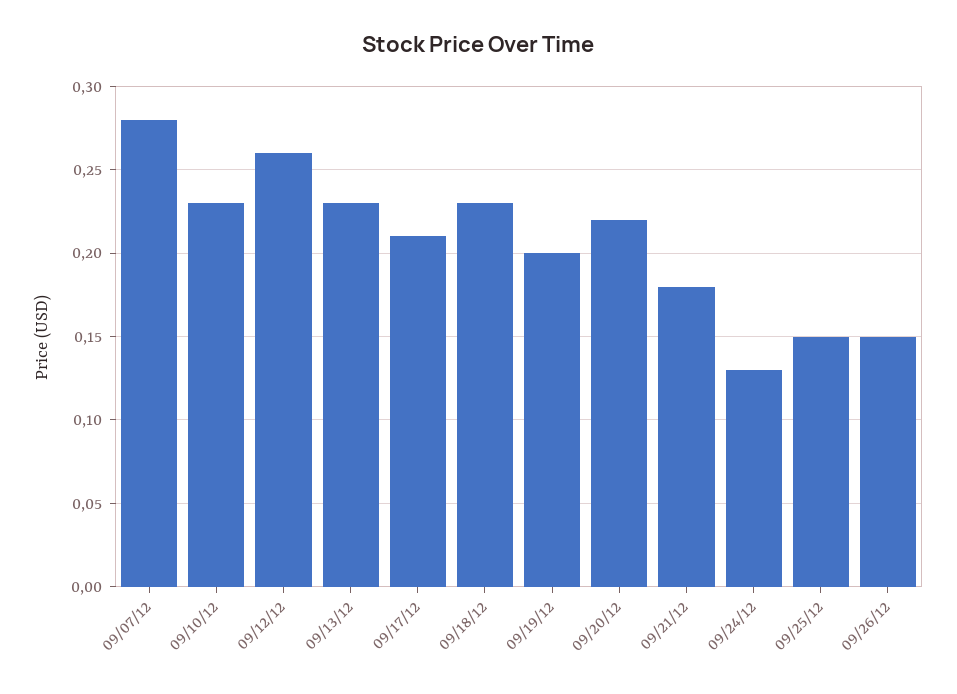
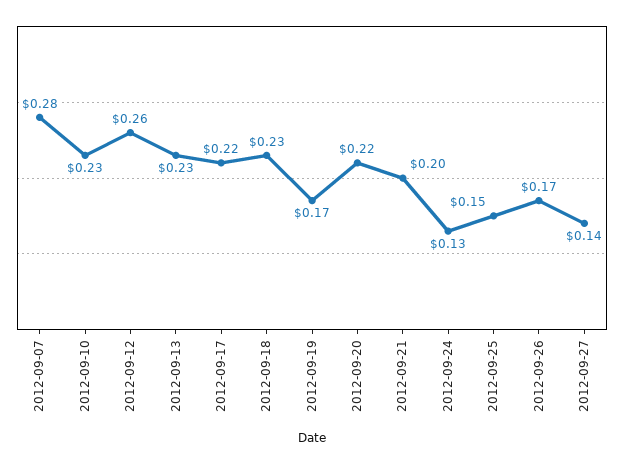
09/17/12: 0.21 -> 0.22
09/19/12: 0.2 -> 0.17
09/21/12: 0.18 -> 0.2
09/26/12: 0.15 -> 0.17
2012-09-27: none -> 0.14

